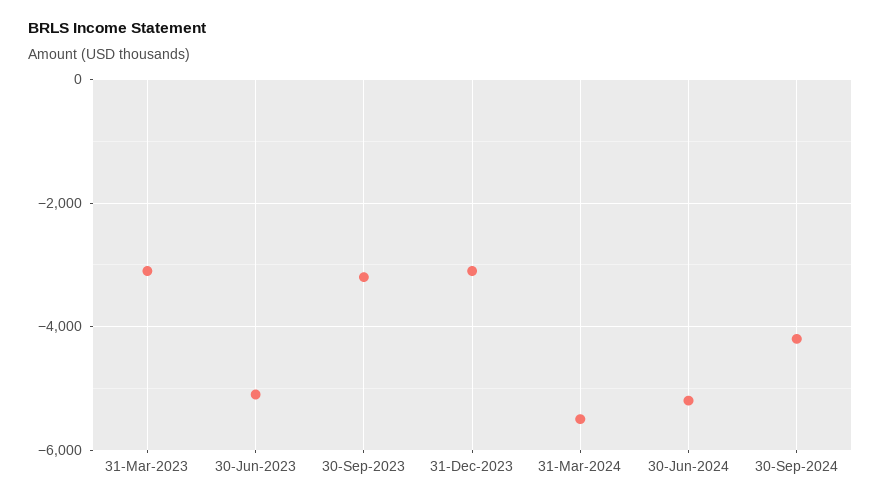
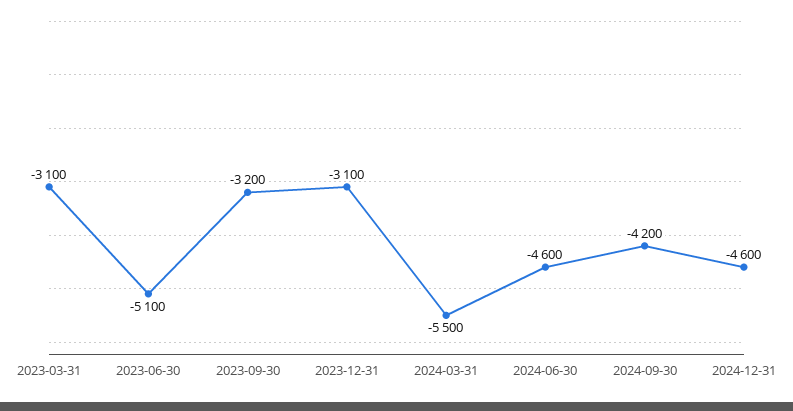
30-Jun-2024: -5200 -> -4600
2024-12-31: none -> -4600

